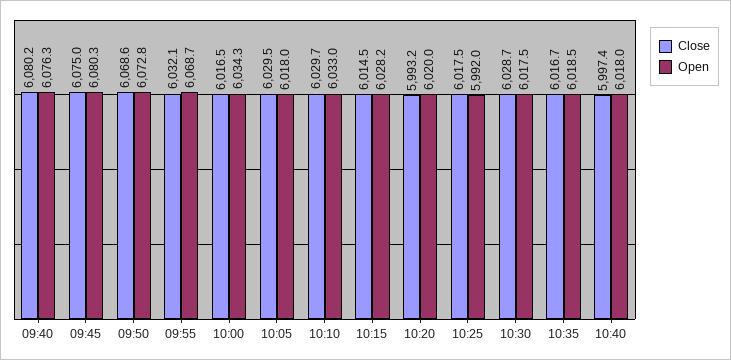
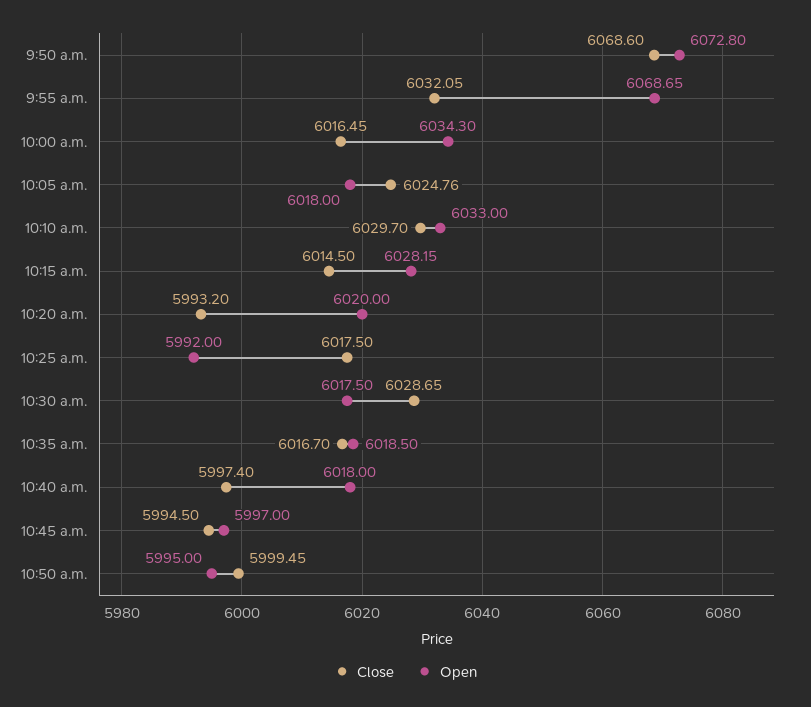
Close, 09:40: 6080.2 -> none
Open, 09:40: 6076.3 -> none
Close, 09:45: 6075 -> none
Open, 09:45: 6080.3 -> none
Close, 10:05: 6029.5 -> 6024.76
Close, 10:45 a.m.: none -> 5994.5
Open, 10:45 a.m.: none -> 5997
Close, 10:50 a.m.: none -> 5999.45
Open, 10:50 a.m.: none -> 5995

